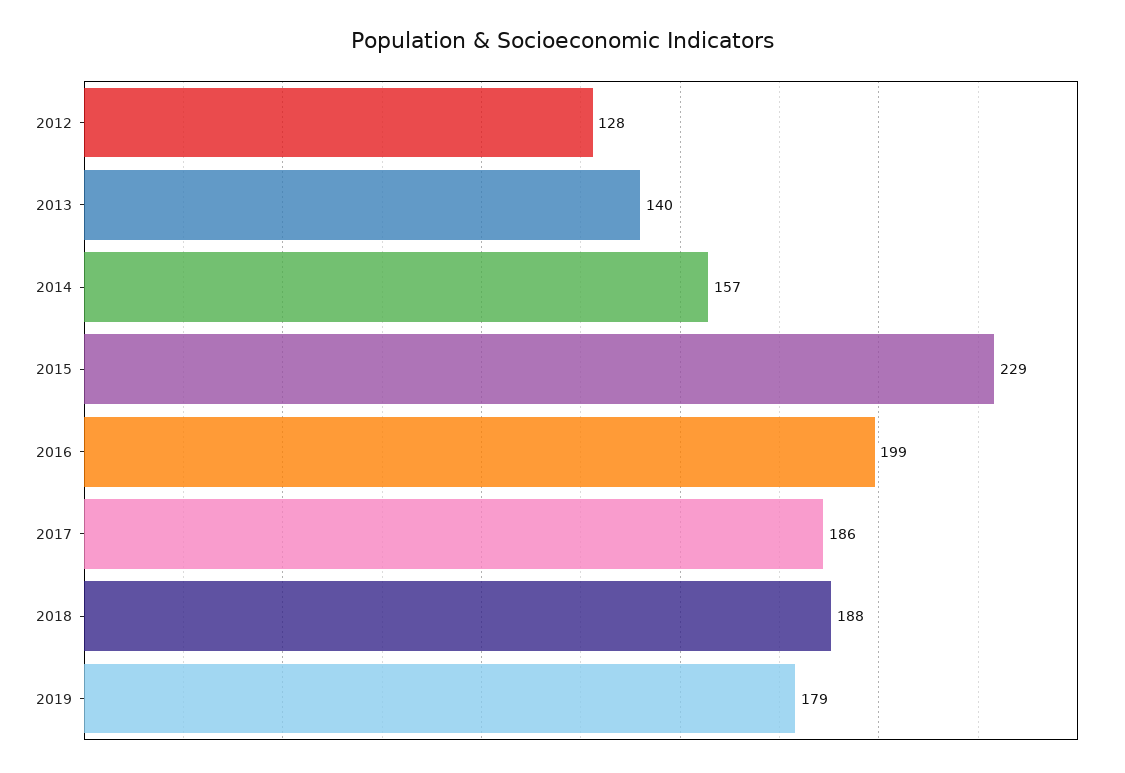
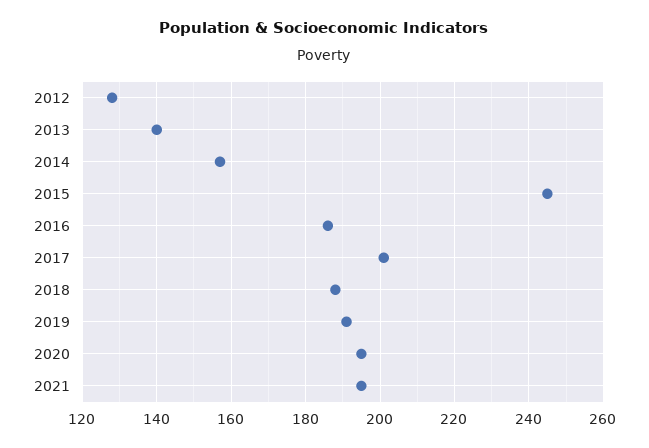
2015: 229 -> 245
2016: 199 -> 185
2017: 186 -> 200
2019: 179 -> 190
2020: none -> 195
2021: none -> 195

